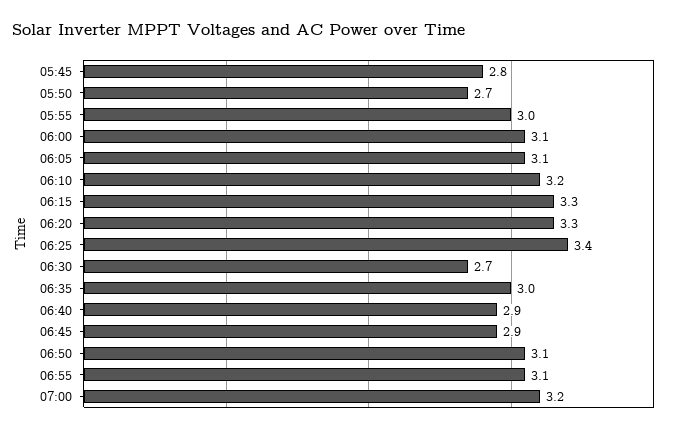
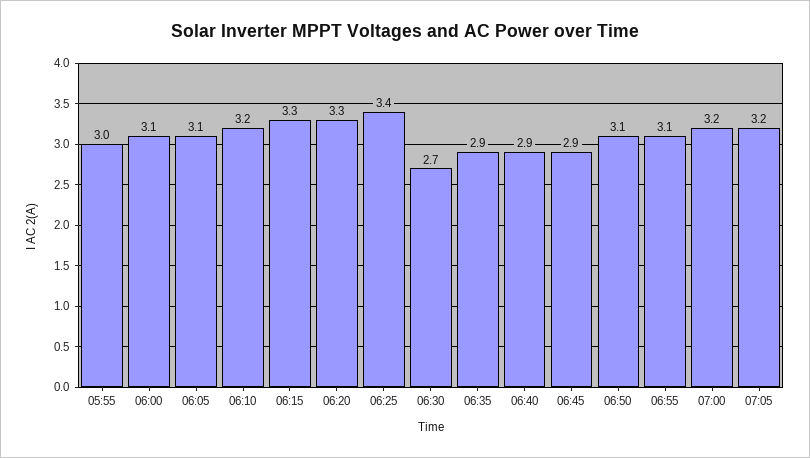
05:45: 2.8 -> none
05:50: 2.7 -> none
06:35: 3 -> 2.9
07:05: none -> 3.2

